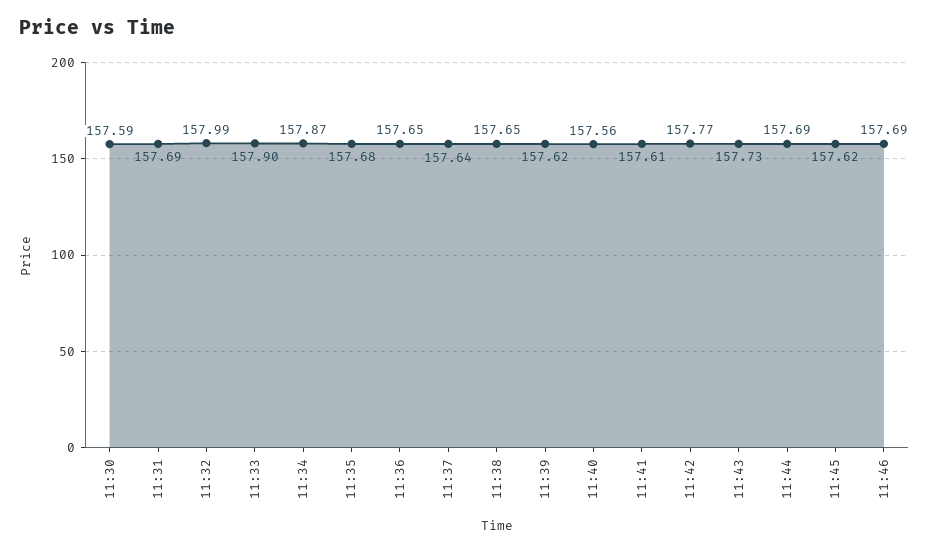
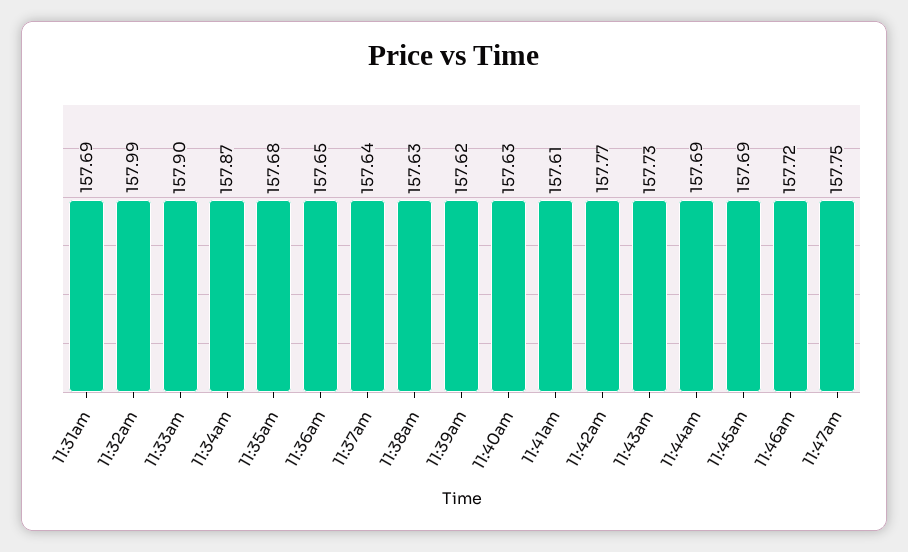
11:30: 157.59 -> none
11:38: 157.65 -> 157.63
11:40: 157.56 -> 157.63
11:45: 157.62 -> 157.69
11:46: 157.69 -> 157.72
11:47am: none -> 157.75

